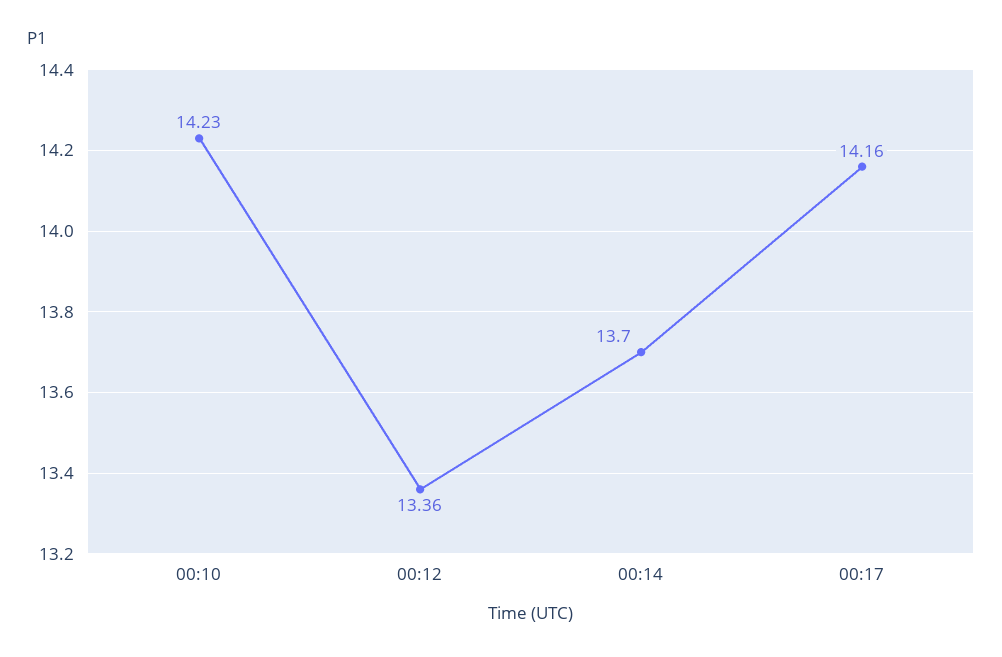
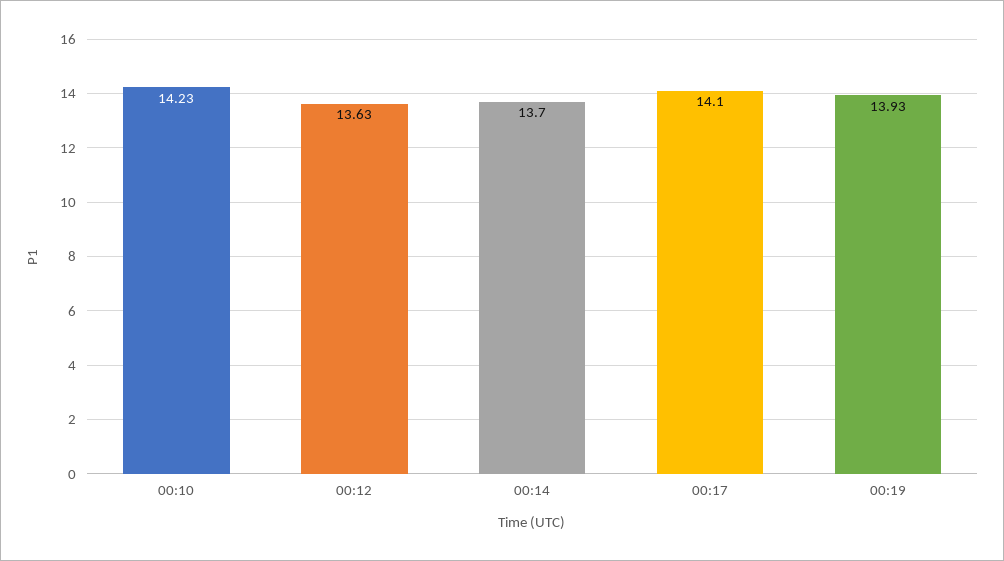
00:12: 13.36 -> 13.63
00:17: 14.16 -> 14.1
00:19: none -> 13.93

